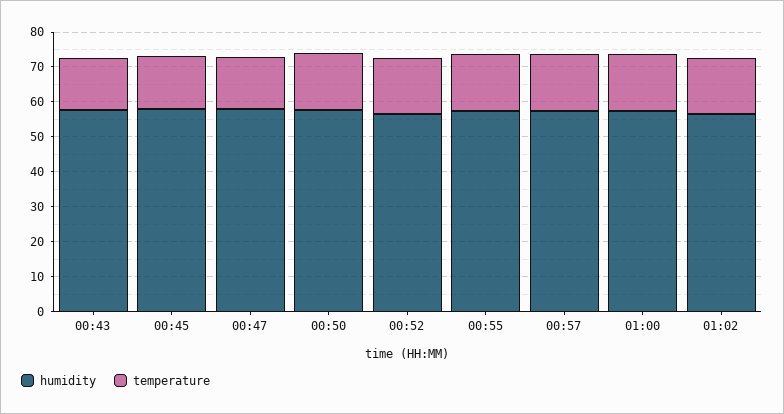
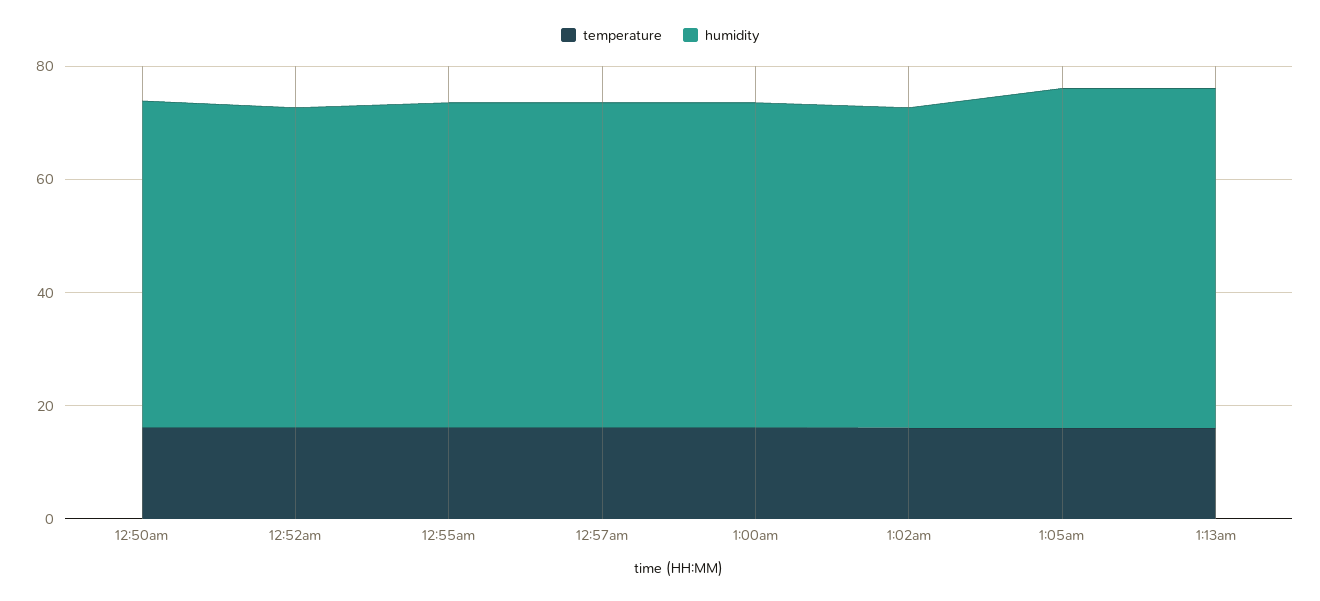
humidity, 00:43: 57.5 -> none
temperature, 00:43: 15 -> none
humidity, 00:45: 57.5 -> none
temperature, 00:45: 15 -> none
humidity, 00:47: 57.5 -> none
temperature, 00:47: 15 -> none
temperature, 1:05am: none -> 15
humidity, 1:05am: none -> 60
temperature, 1:13am: none -> 15
humidity, 1:13am: none -> 60

